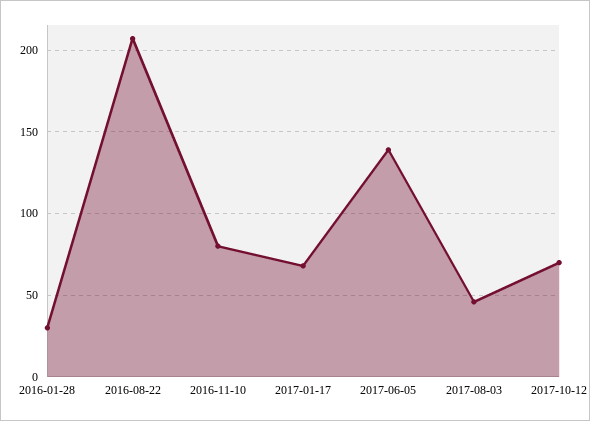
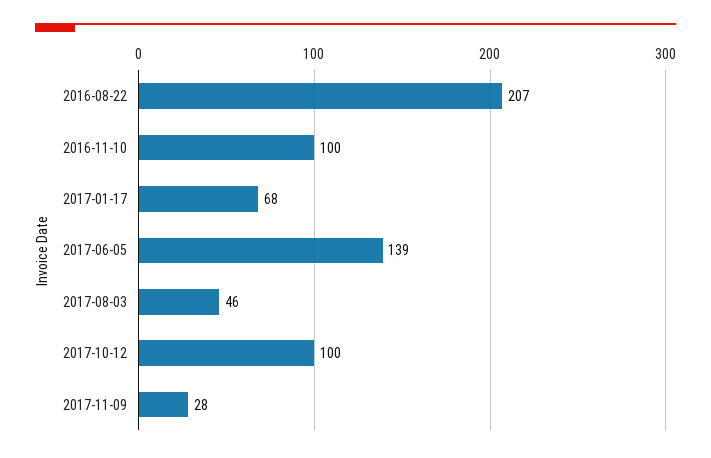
2016-01-28: 30 -> none
2016-11-10: 80 -> 100
2017-10-12: 70 -> 100
2017-11-09: none -> 28

